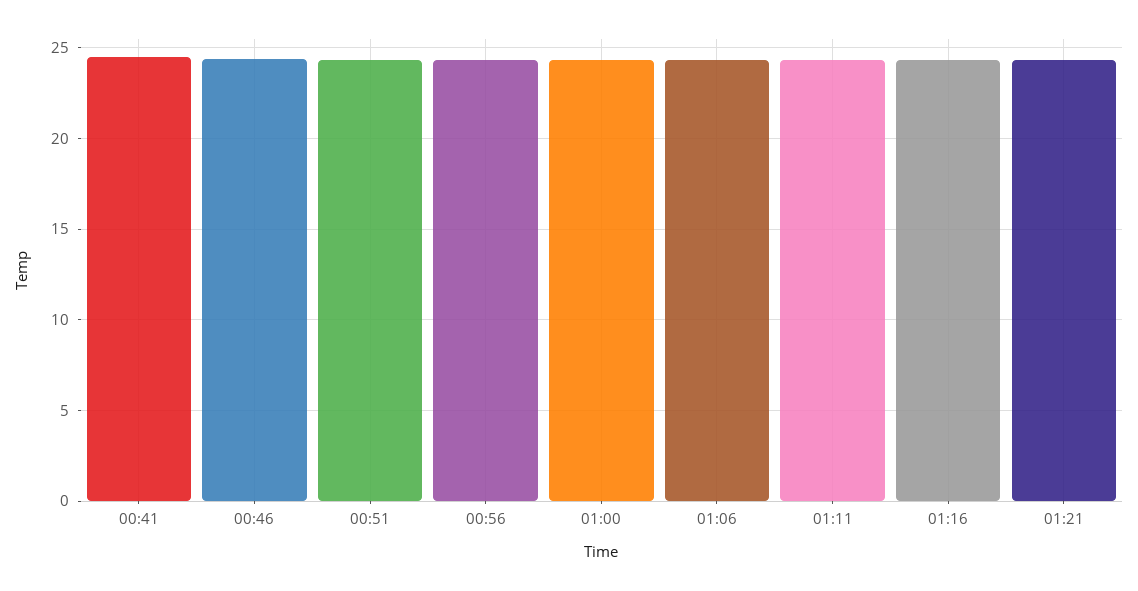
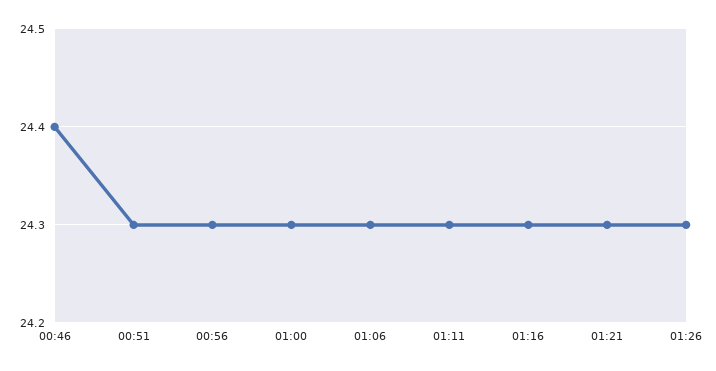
00:41: 24.5 -> none
01:26: none -> 24.3

